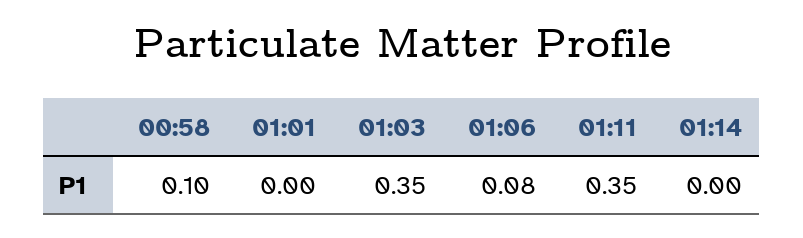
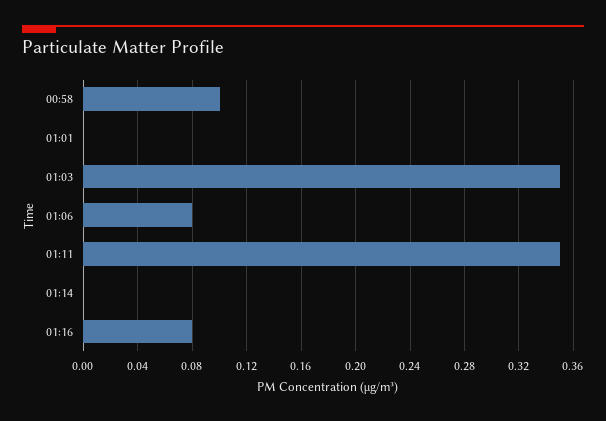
01:16: none -> 0.08

